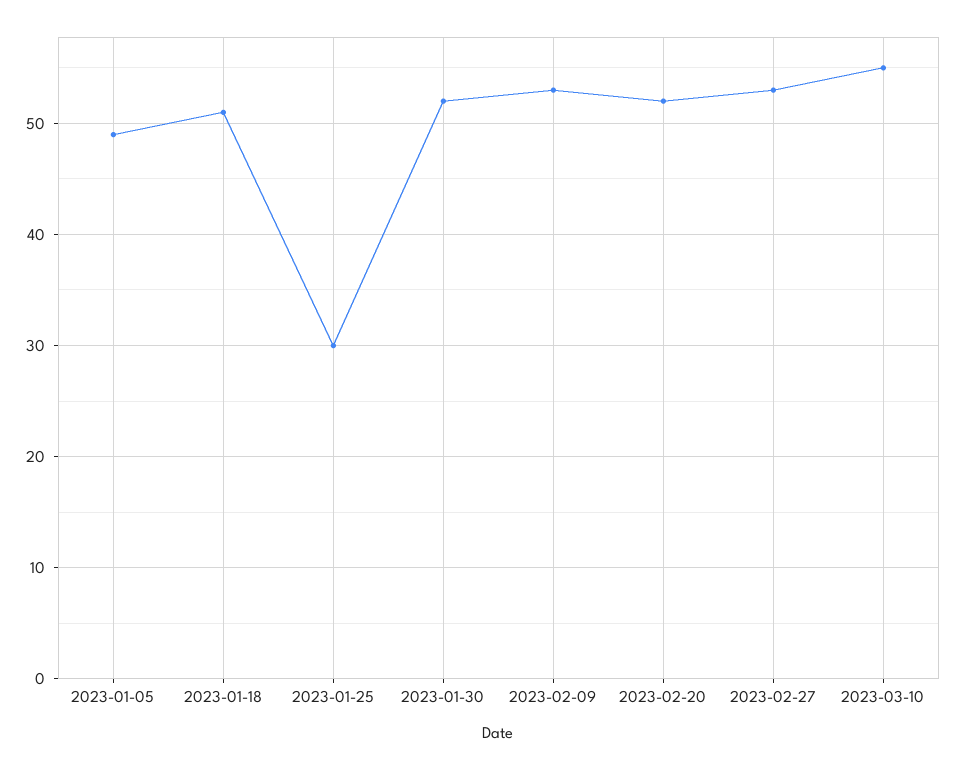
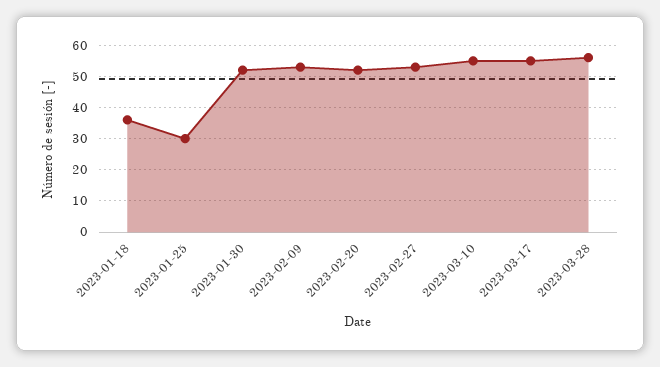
2023-01-05: 49 -> none
2023-01-18: 51 -> 35
2023-03-17: none -> 55
2023-03-28: none -> 55

